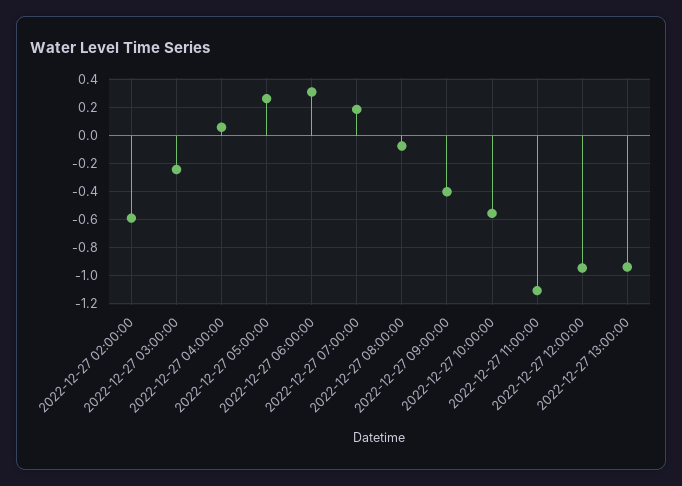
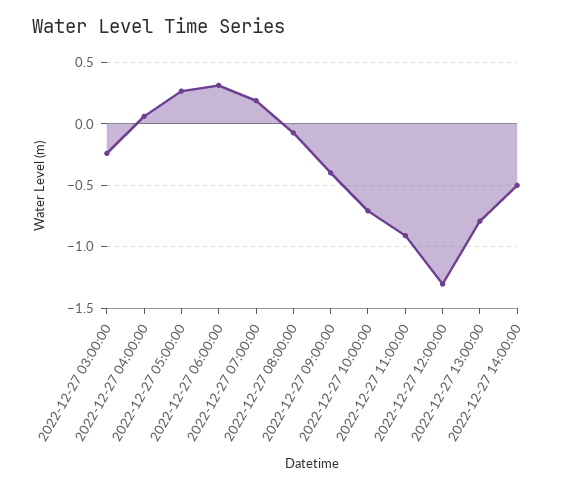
2022-12-27 02:00:00: -0.6 -> none
2022-12-27 10:00:00: -0.55 -> -0.7
2022-12-27 11:00:00: -1.1 -> -0.9
2022-12-27 12:00:00: -0.95 -> -1.3
2022-12-27 13:00:00: -0.95 -> -0.8
2022-12-27 14:00:00: none -> -0.5

